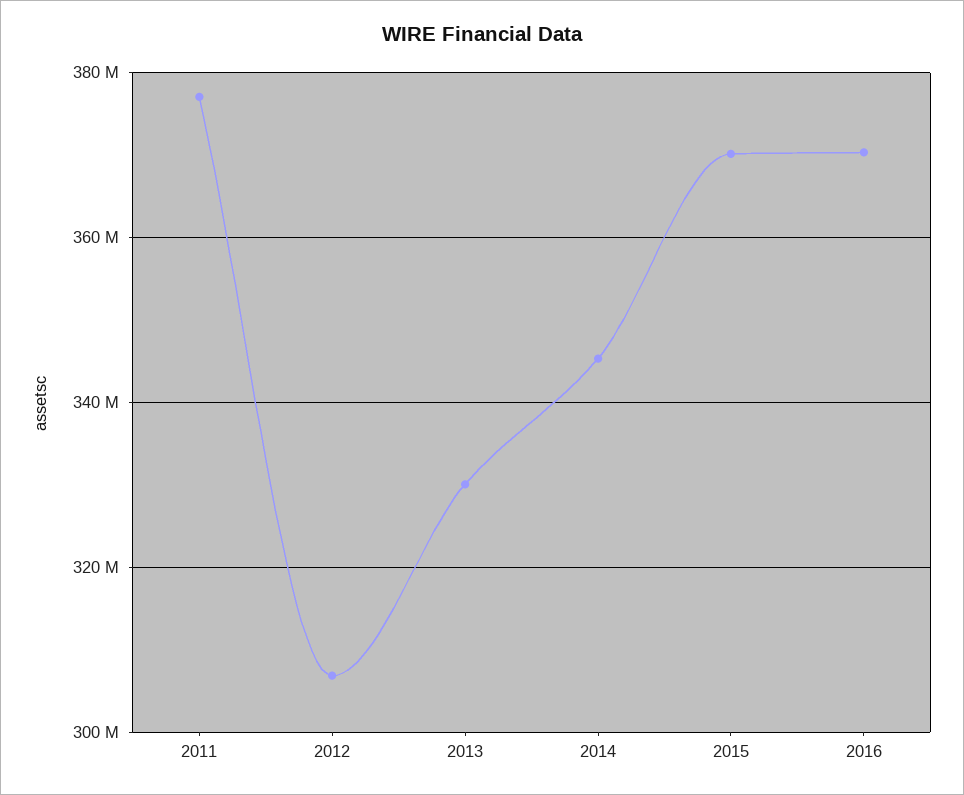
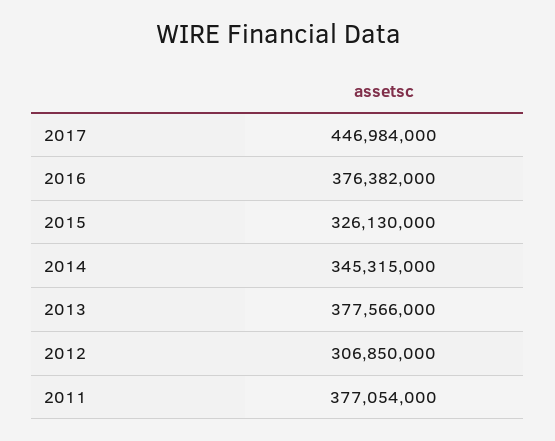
2013: 330000000 -> 377566000
2015: 370000000 -> 326130000
2016: 370000000 -> 376382000
2017: none -> 446984000

